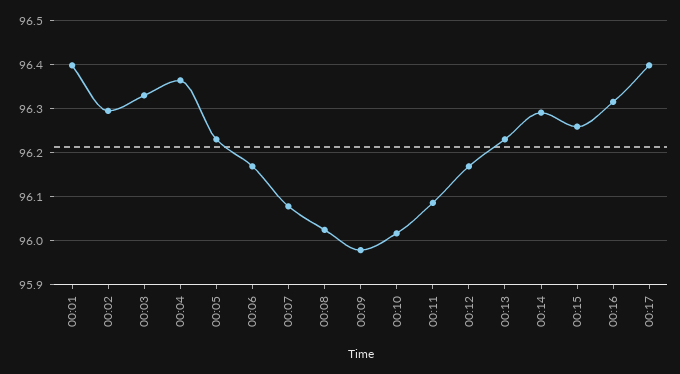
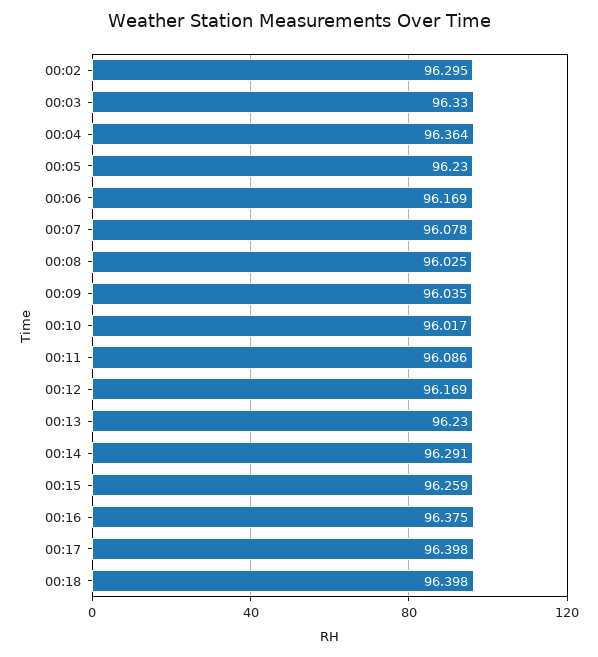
00:01: 96.4 -> none
00:09: 95.98 -> 96.035
00:16: 96.32 -> 96.375
00:18: none -> 96.398

